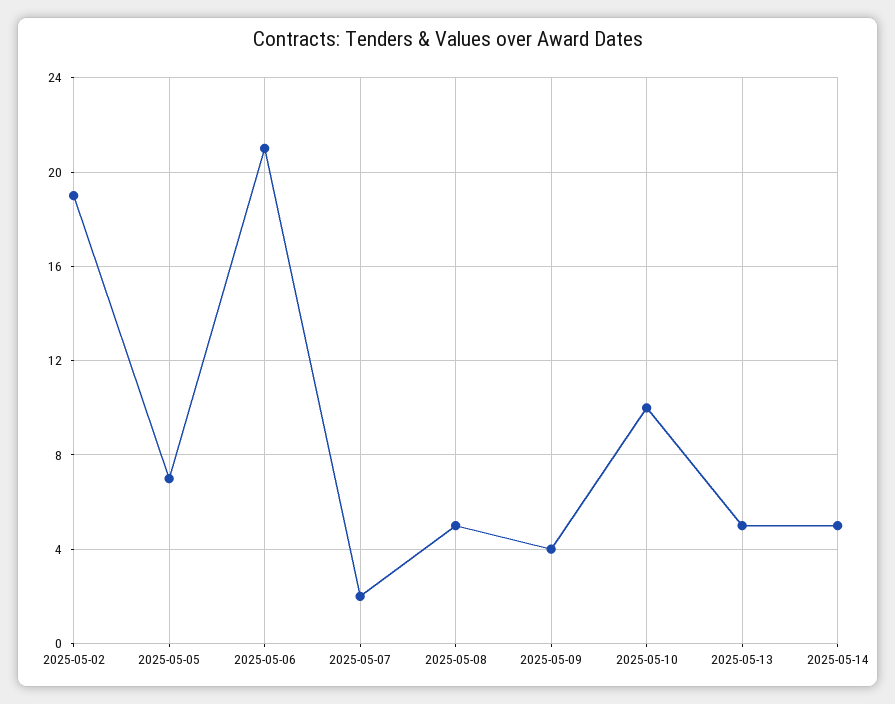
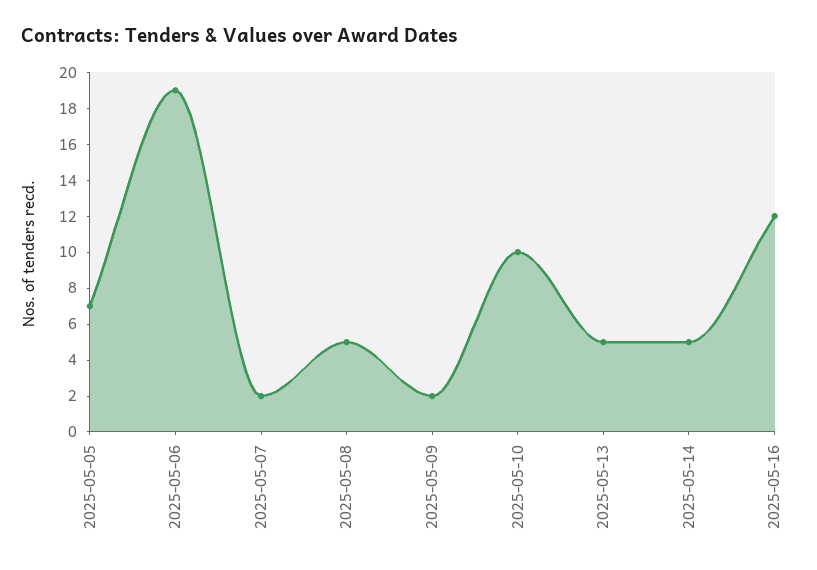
2025-05-02: 19 -> none
2025-05-06: 21 -> 19
2025-05-09: 4 -> 2
2025-05-16: none -> 12

